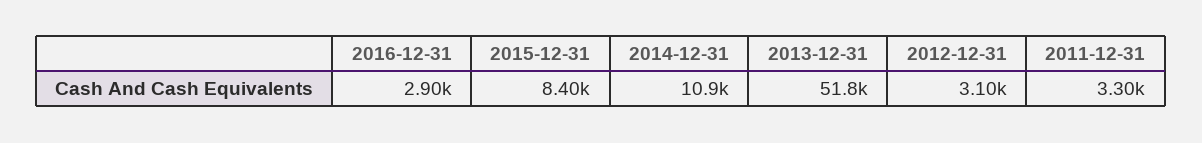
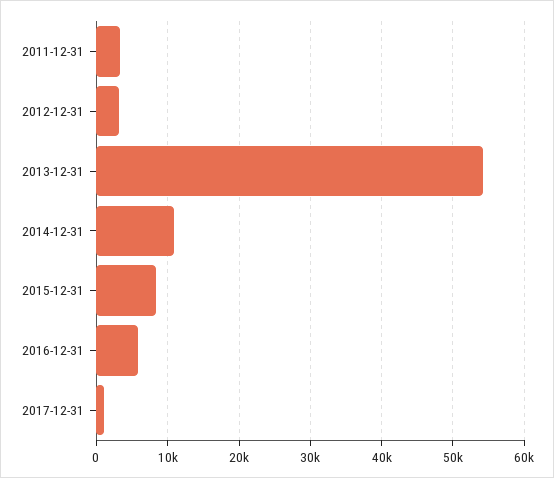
2016-12-31: 2900 -> 6000
2013-12-31: 51800 -> 54000
2017-12-31: none -> 1000

